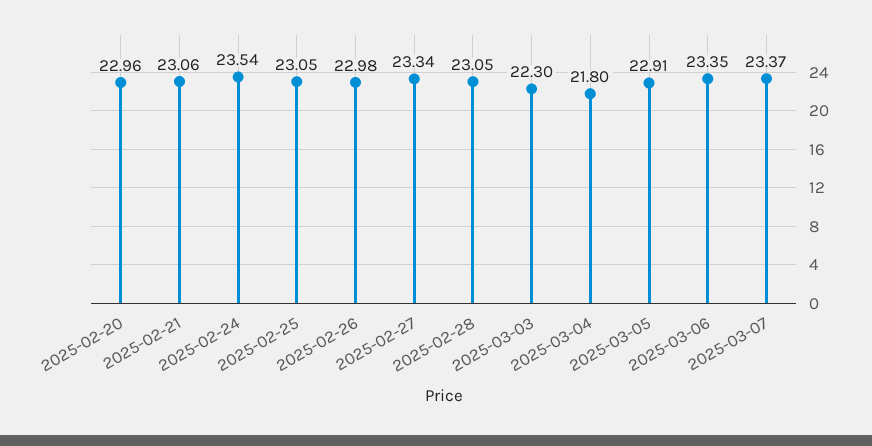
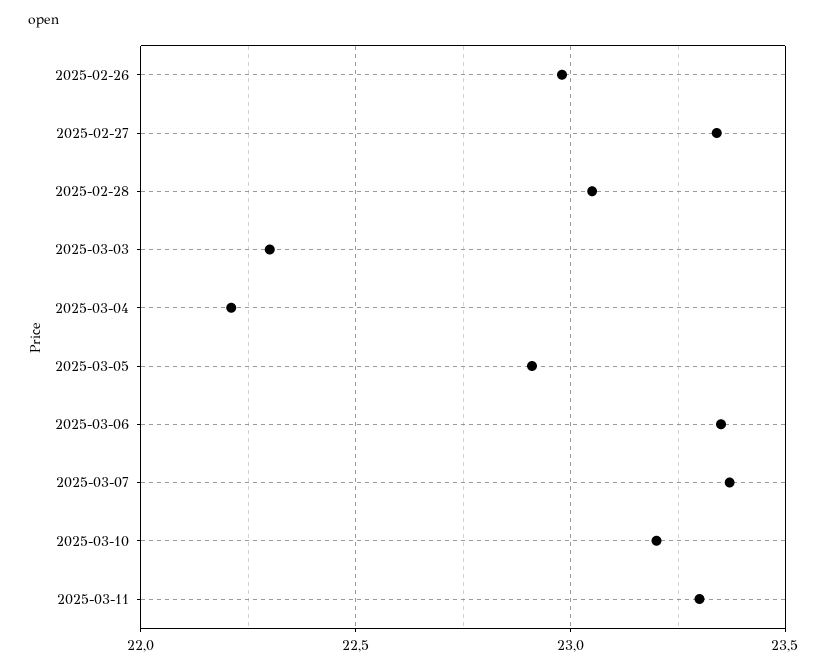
2025-02-20: 22.96 -> none
2025-02-21: 23.06 -> none
2025-02-24: 23.54 -> none
2025-02-25: 23.05 -> none
2025-03-04: 21.8 -> 22.2
2025-03-10: none -> 23.2
2025-03-11: none -> 23.3

